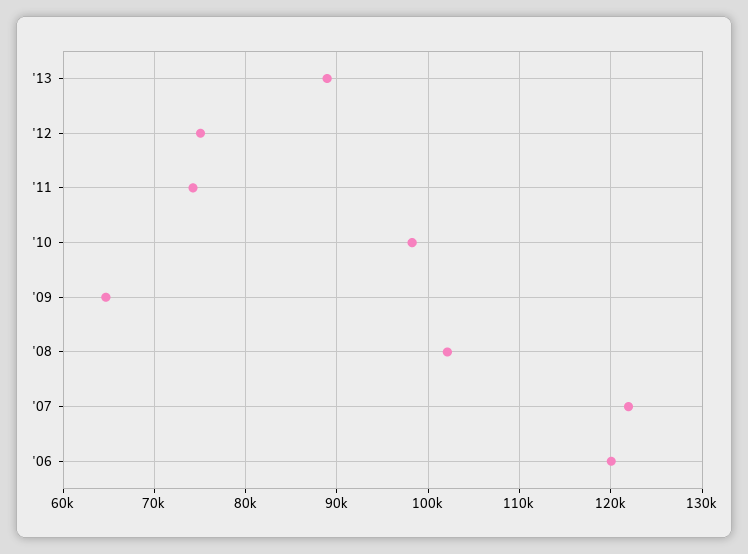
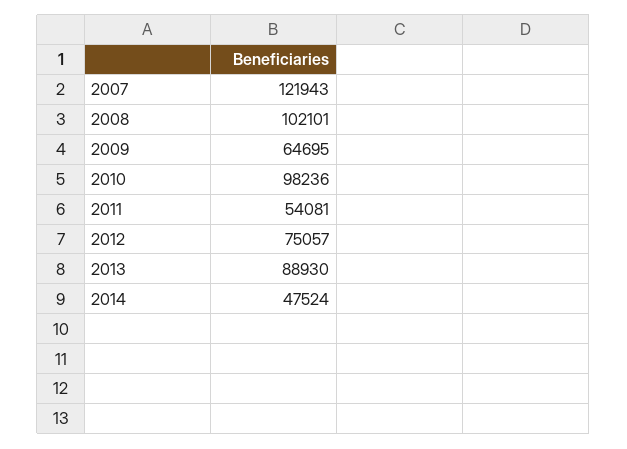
'11: 74000 -> 54081
'06: 120000 -> none
2014: none -> 47524

